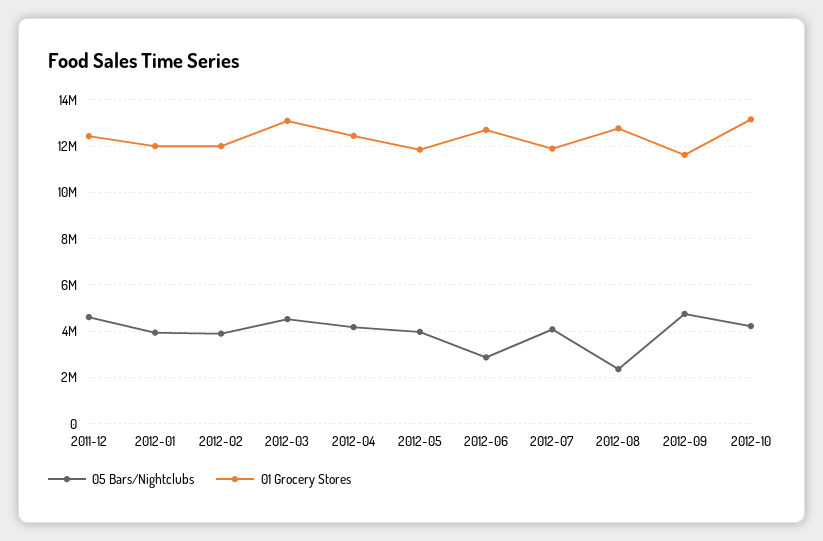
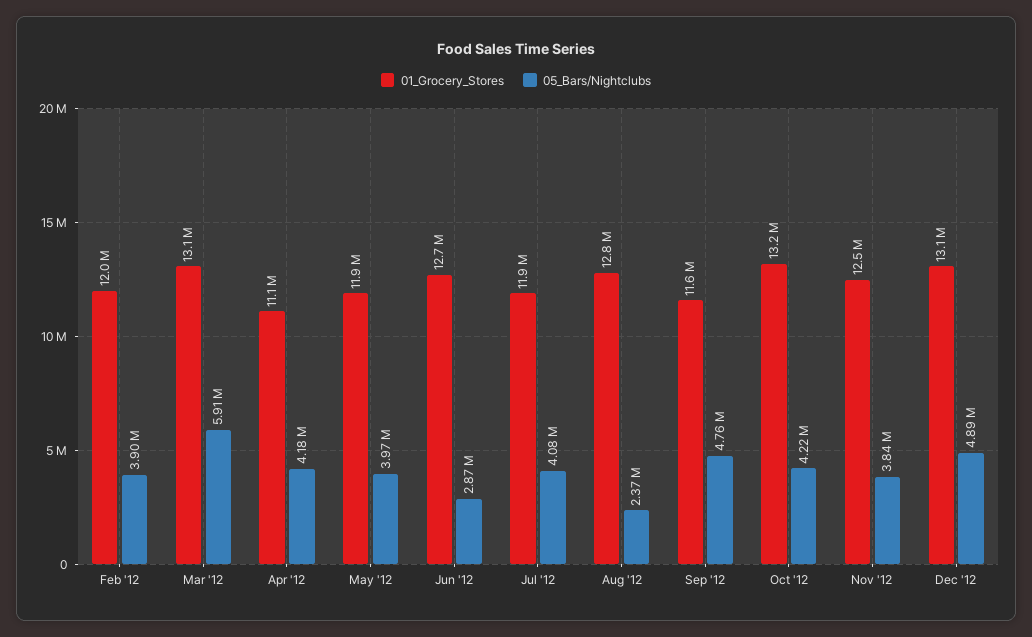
05 Bars/Nightclubs, 2011-12: 4500000 -> none
01 Grocery Stores, 2011-12: 12500000 -> none
05 Bars/Nightclubs, 2012-01: 4000000 -> none
01 Grocery Stores, 2012-01: 12000000 -> none
05 Bars/Nightclubs, 2012-03: 4500000 -> 5910000
01 Grocery Stores, 2012-04: 12500000 -> 11100000
01 Grocery Stores, Nov '12: none -> 12500000
05 Bars/Nightclubs, Nov '12: none -> 3840000
01 Grocery Stores, Dec '12: none -> 13100000
05 Bars/Nightclubs, Dec '12: none -> 4890000

